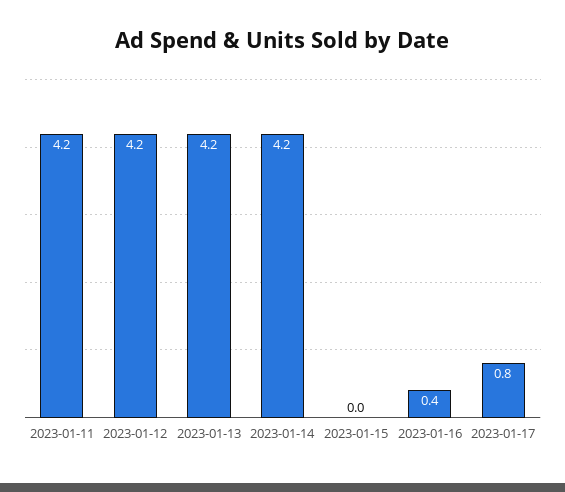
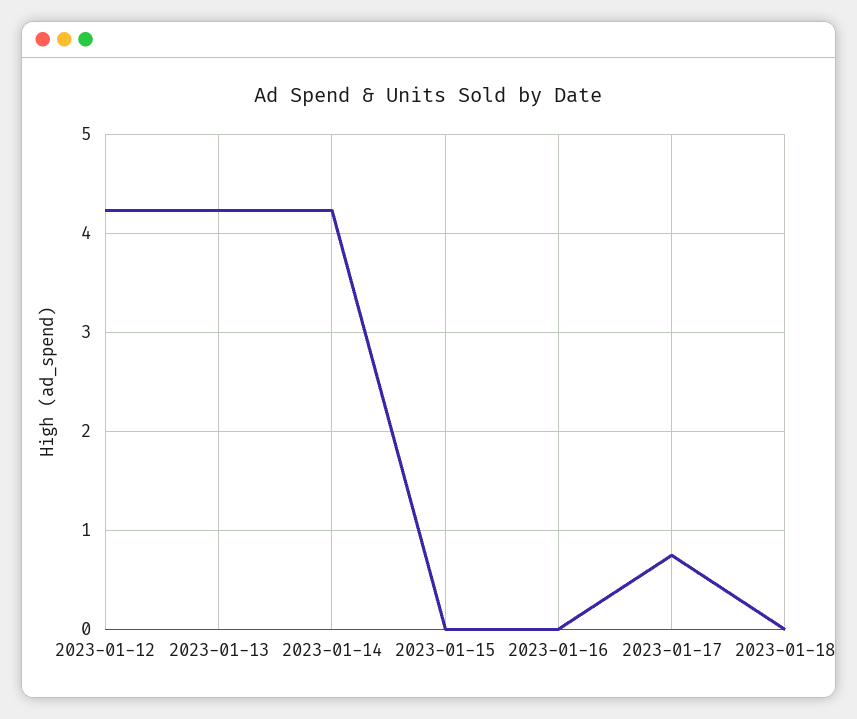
2023-01-11: 4.2 -> none
2023-01-16: 0.4 -> 0
2023-01-18: none -> 0

